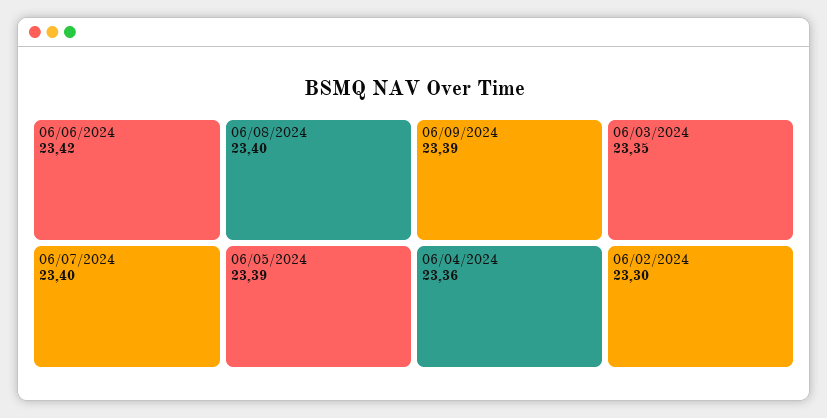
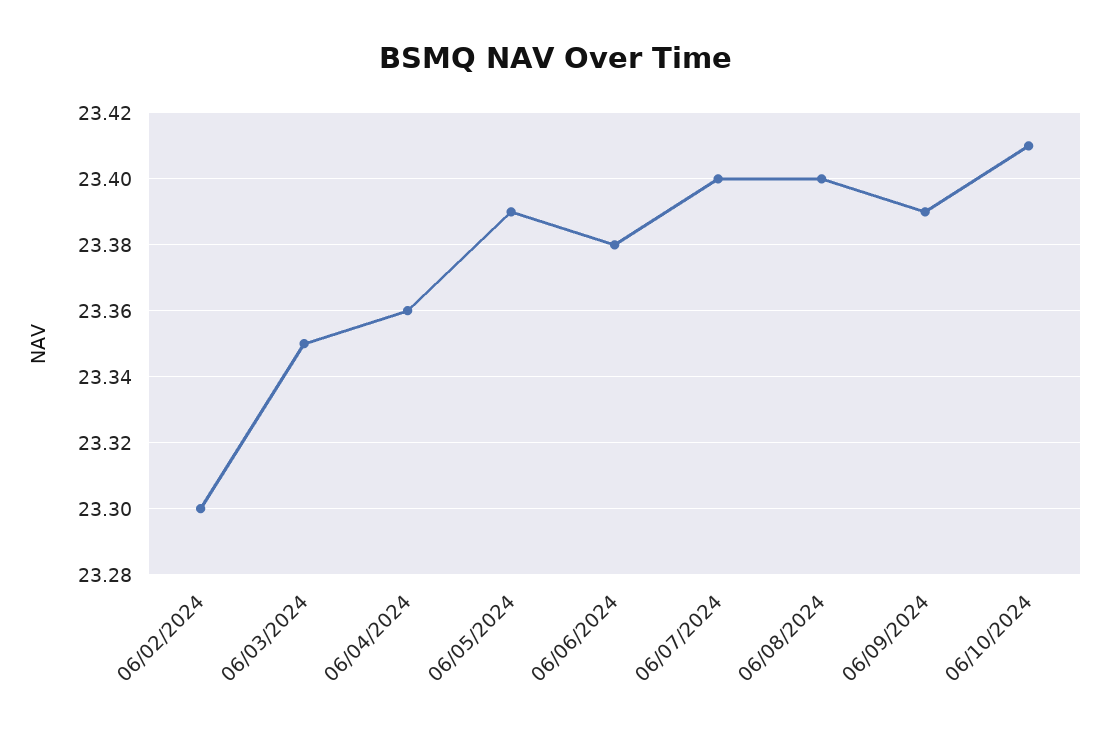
06/06/2024: 23.42 -> 23.38
06/10/2024: none -> 23.41

